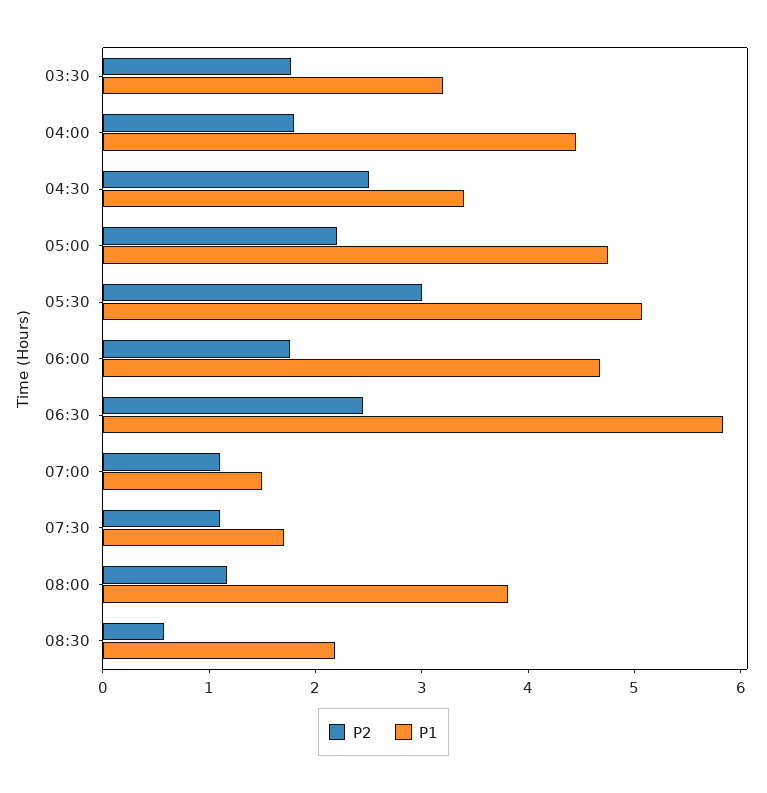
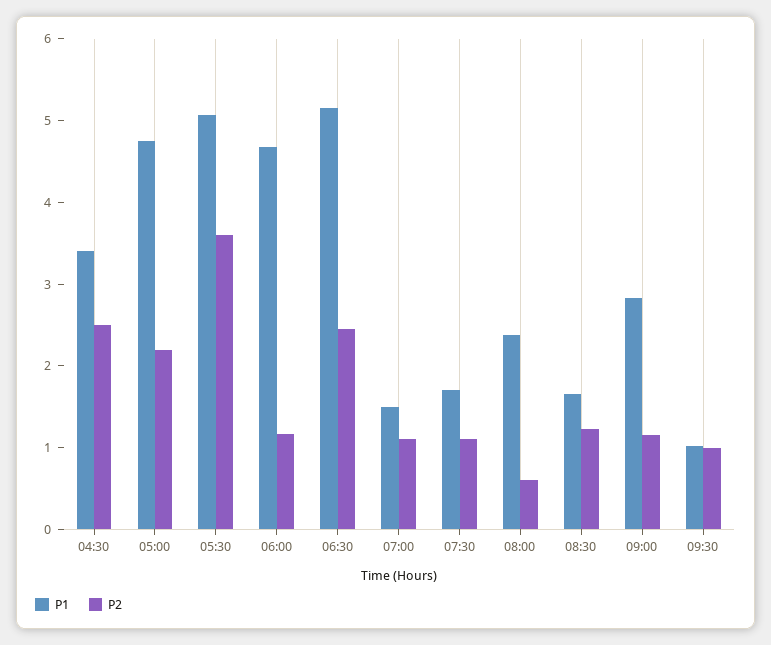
P2, 03:30: 1.8 -> none
P1, 03:30: 3.2 -> none
P2, 04:00: 1.8 -> none
P1, 04:00: 4.4 -> none
P2, 05:30: 3 -> 3.6
P2, 06:00: 1.8 -> 1.2
P1, 06:30: 5.8 -> 5.2
P2, 08:00: 1.2 -> 0.6
P1, 08:00: 3.8 -> 2.4
P2, 08:30: 0.6 -> 1.2
P1, 08:30: 2.2 -> 1.6
P1, 09:00: none -> 2.8
P2, 09:00: none -> 1.2
P1, 09:30: none -> 1
P2, 09:30: none -> 1

